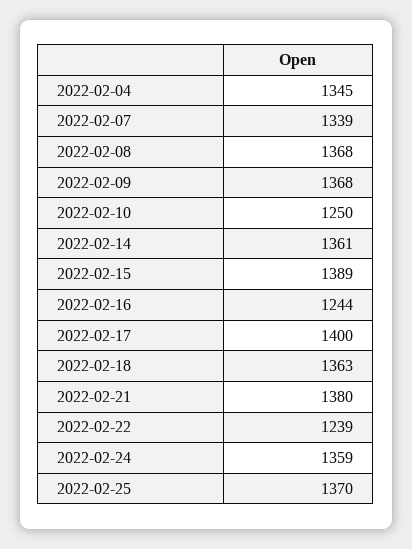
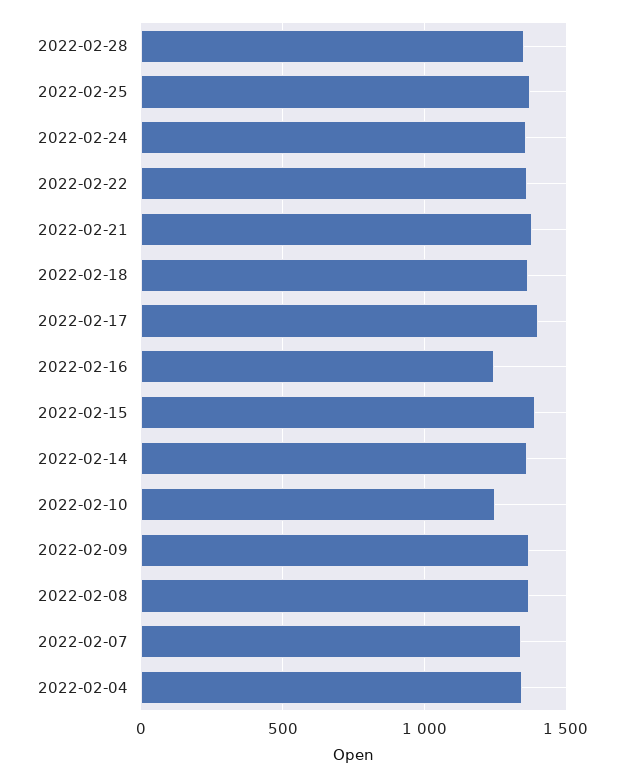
2022-02-22: 1239 -> 1350
2022-02-28: none -> 1350

